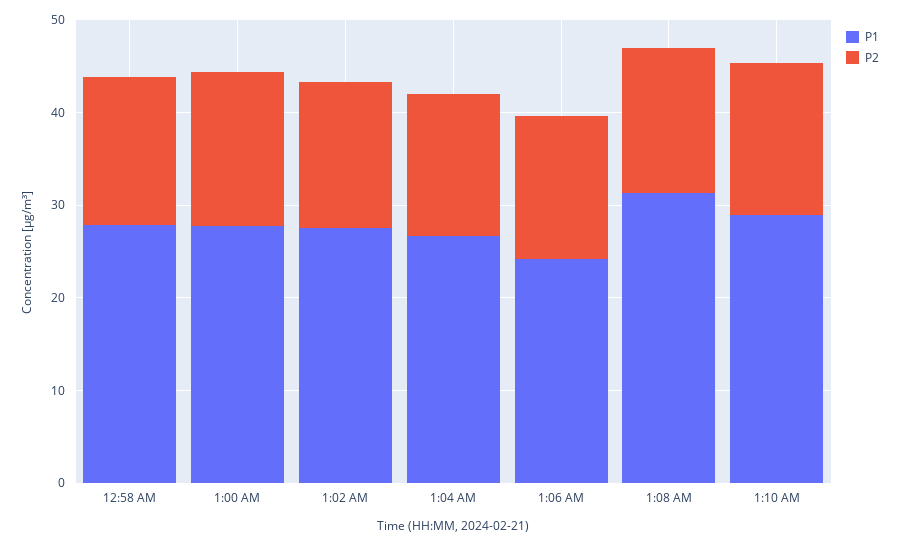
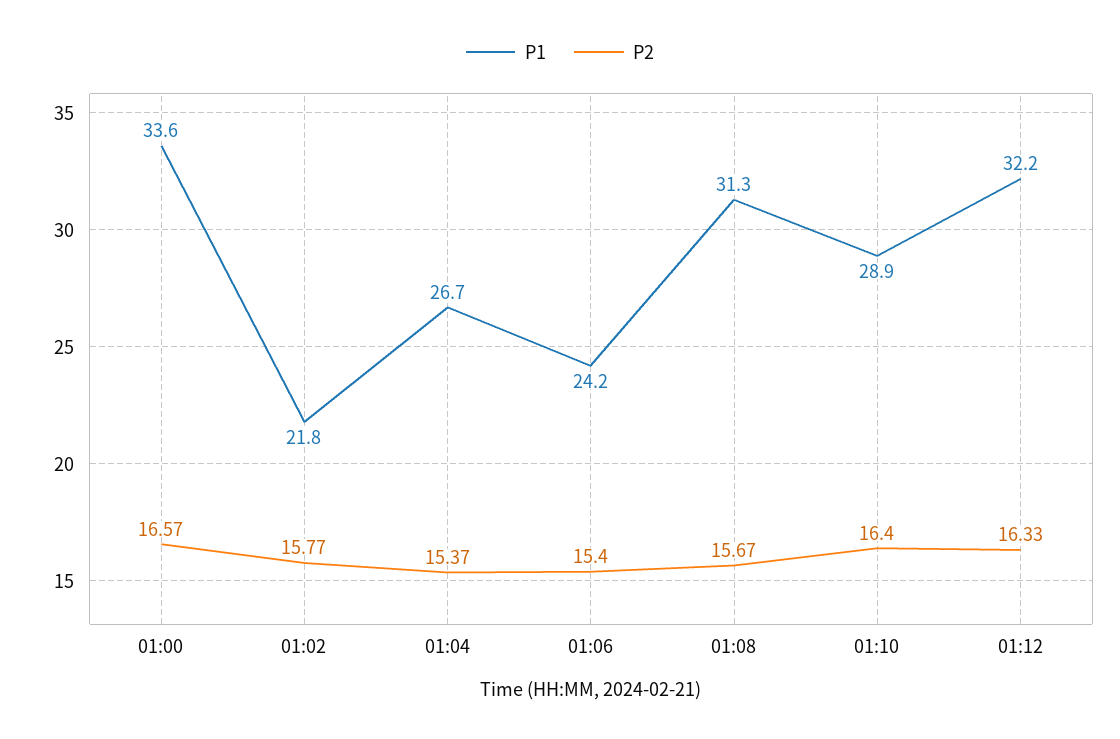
P1, 12:58 AM: 28 -> none
P2, 12:58 AM: 16 -> none
P1, 1:00 AM: 28 -> 33.6
P1, 1:02 AM: 28 -> 21.8
P1, 01:12: none -> 32.2
P2, 01:12: none -> 16.33

